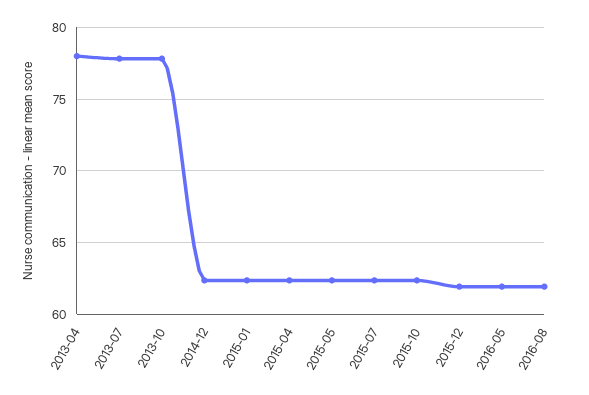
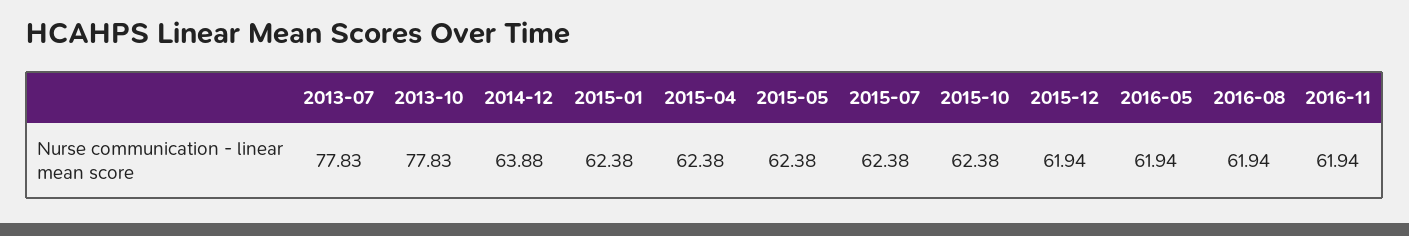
2013-04: 78 -> none
2014-12: 62.5 -> 63.88
2016-11: none -> 61.94

